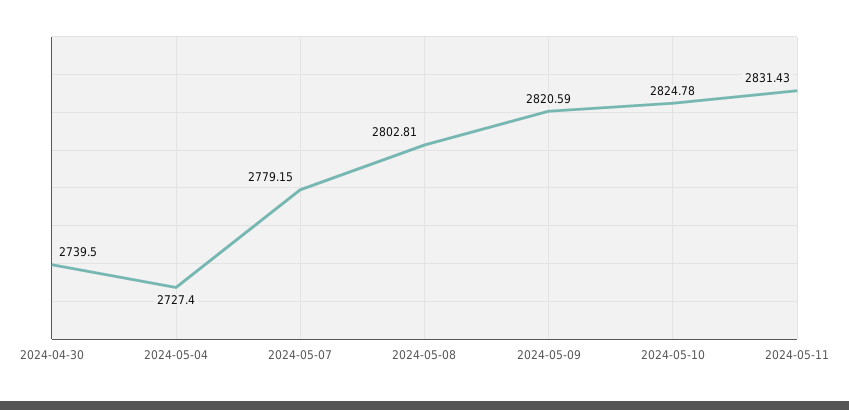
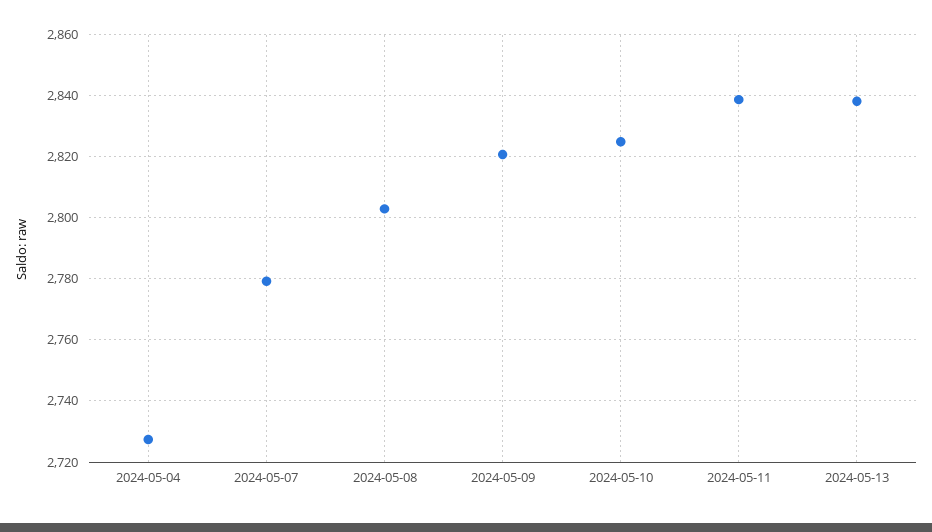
2024-04-30: 2739.5 -> none
2024-05-11: 2831.43 -> 2838
2024-05-13: none -> 2838

